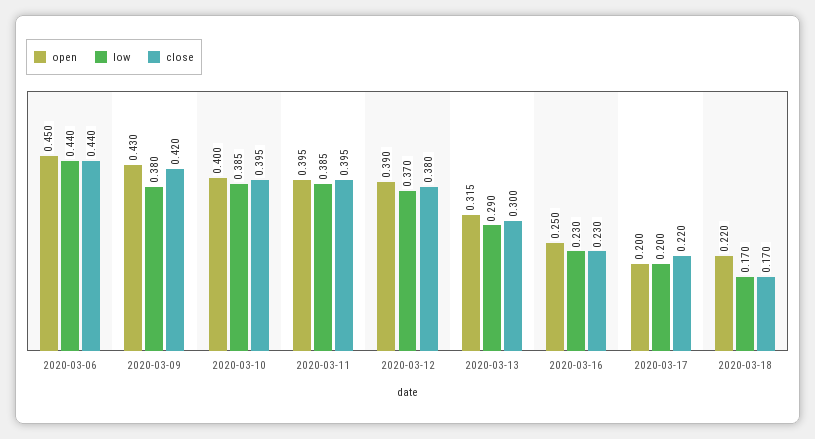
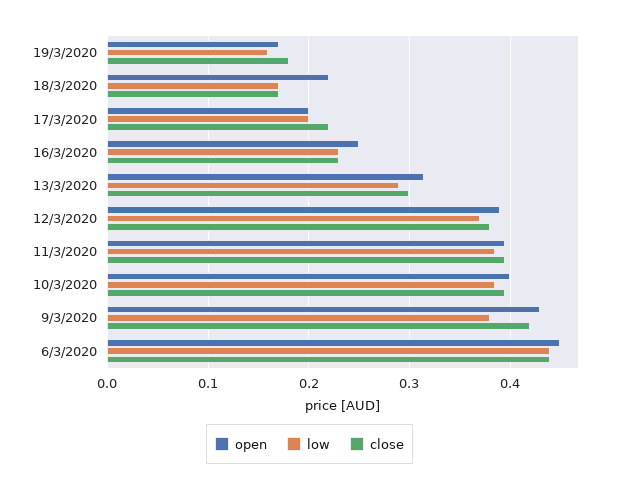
open, 19/3/2020: none -> 0.17
low, 19/3/2020: none -> 0.16
close, 19/3/2020: none -> 0.18

